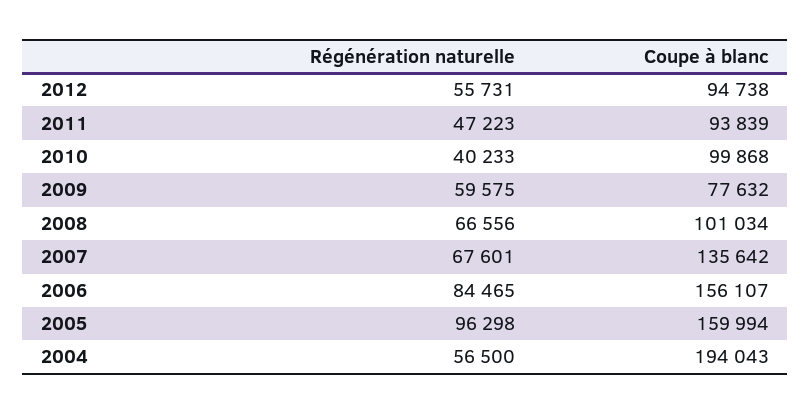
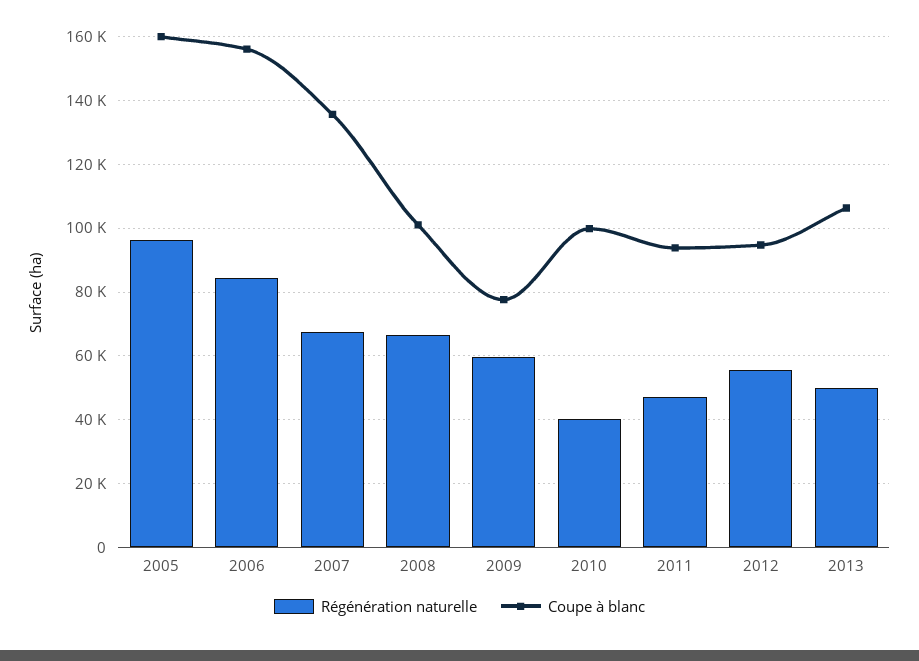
Régénération naturelle, 2004: 56500 -> none
Coupe à blanc, 2004: 194043 -> none
Régénération naturelle, 2013: none -> 50000
Coupe à blanc, 2013: none -> 106000

